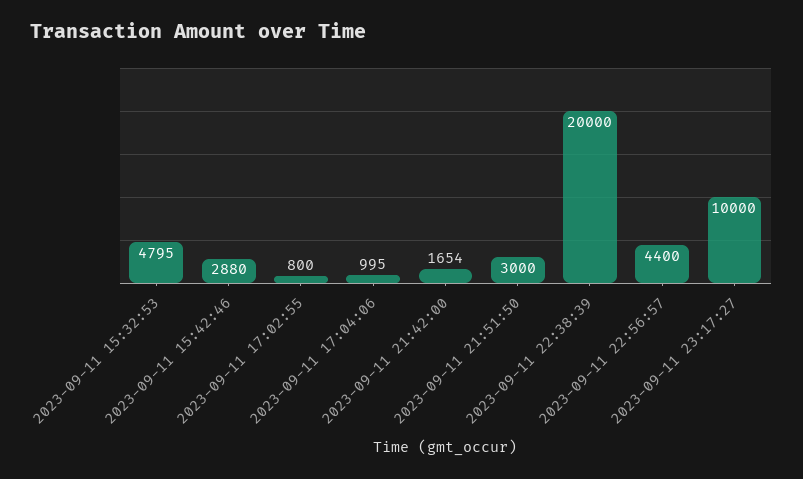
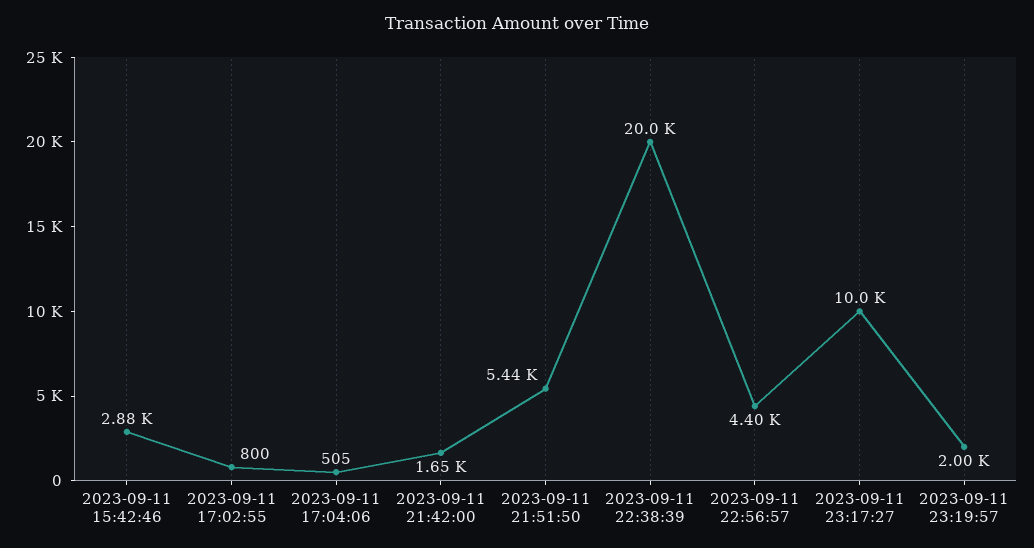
2023-09-11 15:32:53: 4795 -> none
2023-09-11 17:04:06: 995 -> 505
2023-09-11 21:51:50: 3000 -> 5440
2023-09-11 23:19:57: none -> 2000

